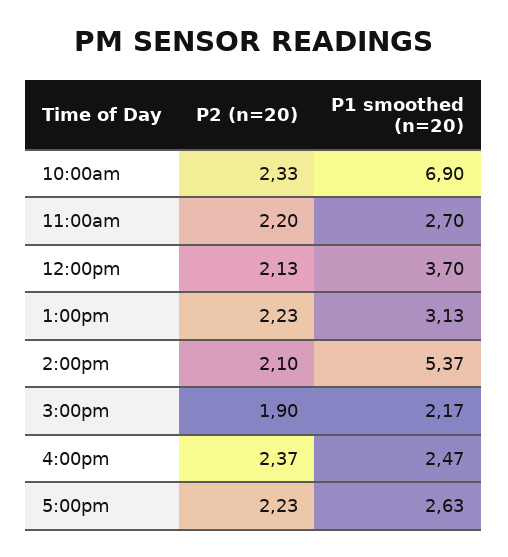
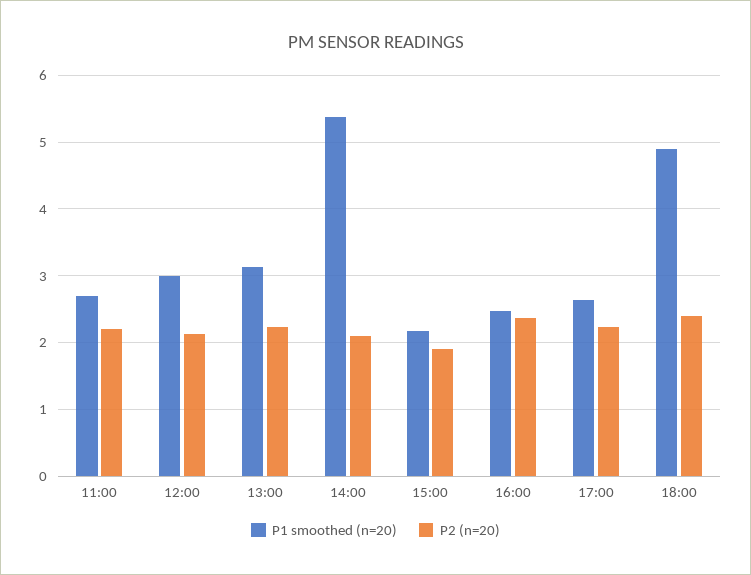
P2 (n=20), 10:00am: 2.33 -> none
P1 smoothed (n=20), 10:00am: 6.9 -> none
P1 smoothed (n=20), 12:00pm: 3.7 -> 3
P1 smoothed (n=20), 18:00: none -> 4.9
P2 (n=20), 18:00: none -> 2.4

